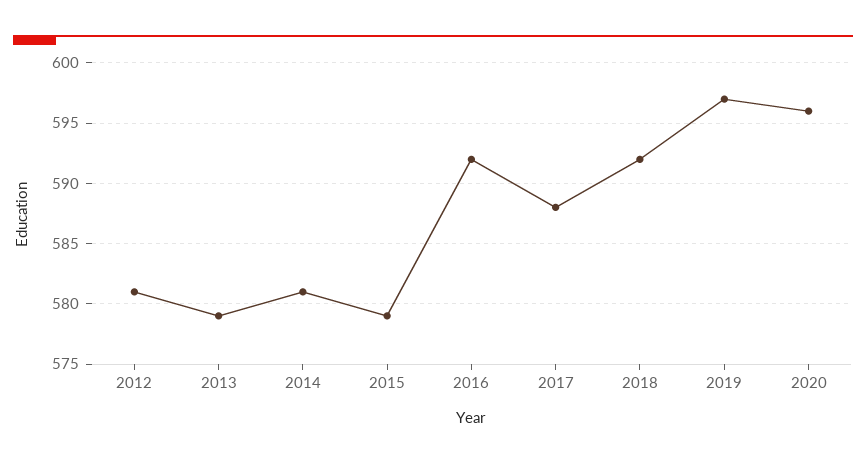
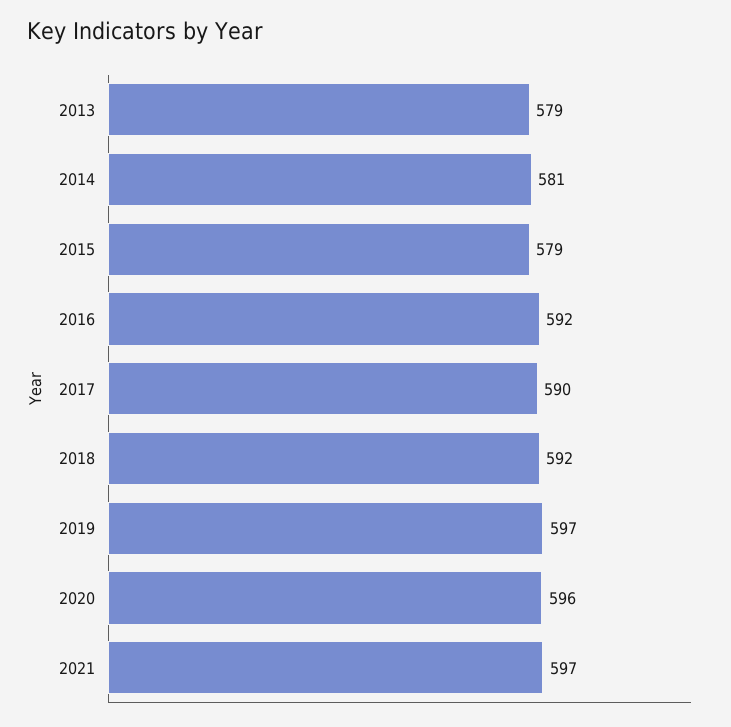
2012: 581 -> none
2017: 588 -> 590
2021: none -> 597

